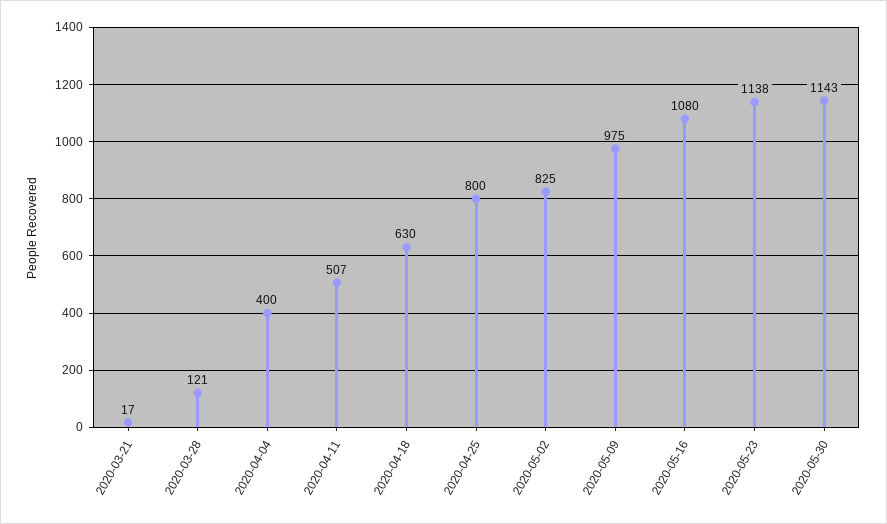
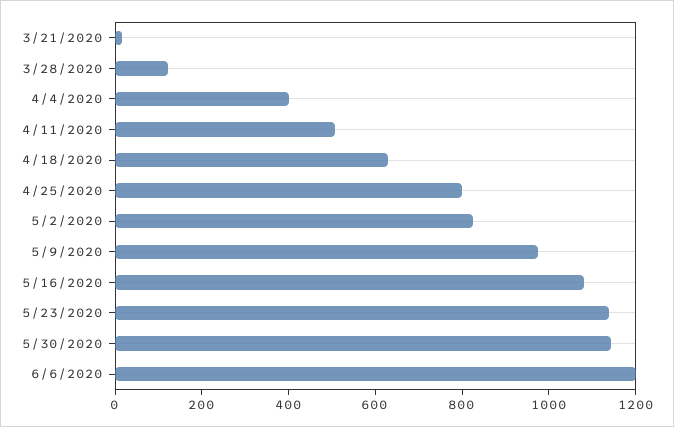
6/6/2020: none -> 1200

